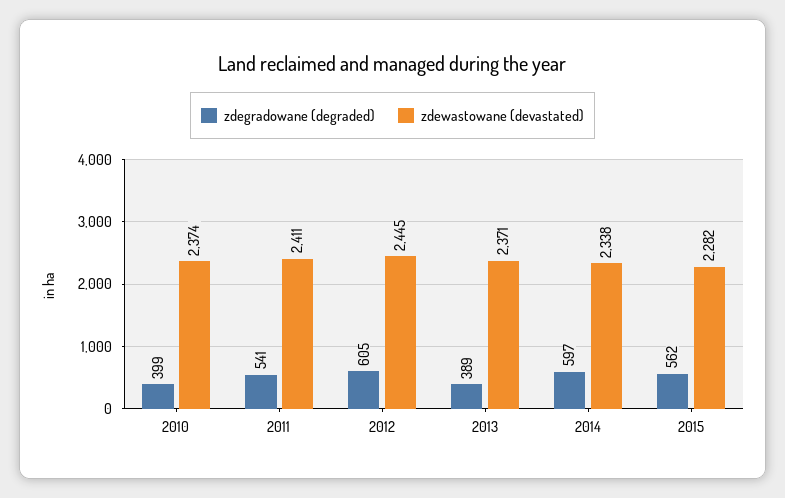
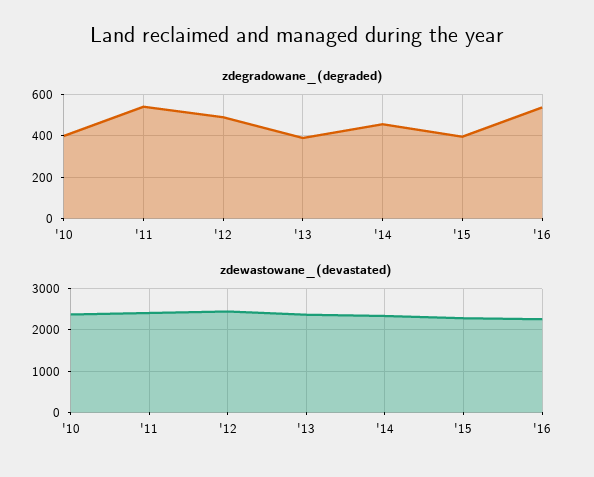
zdegradowane (degraded), 2012: 605 -> 500
zdegradowane (degraded), 2014: 597 -> 450
zdegradowane (degraded), 2015: 562 -> 400
zdegradowane (degraded), '16: none -> 550
zdewastowane (devastated), '16: none -> 2200

